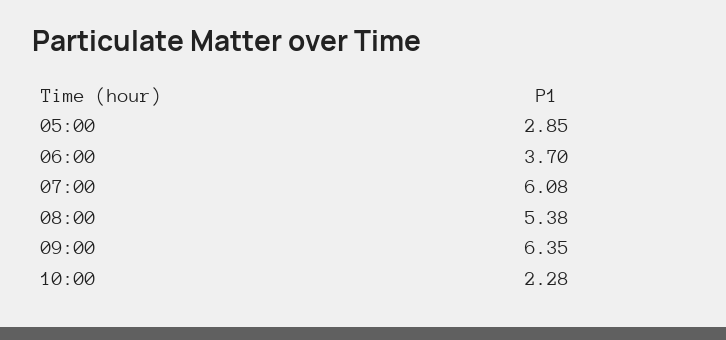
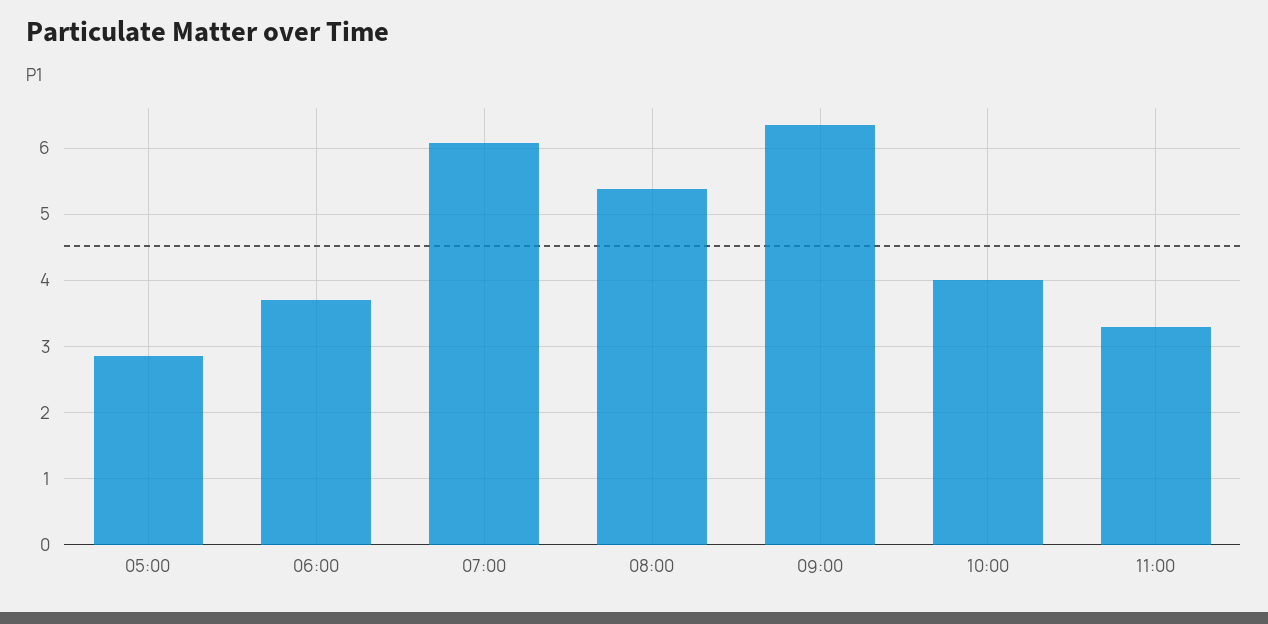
10:00: 2.28 -> 4
11:00: none -> 3.3

